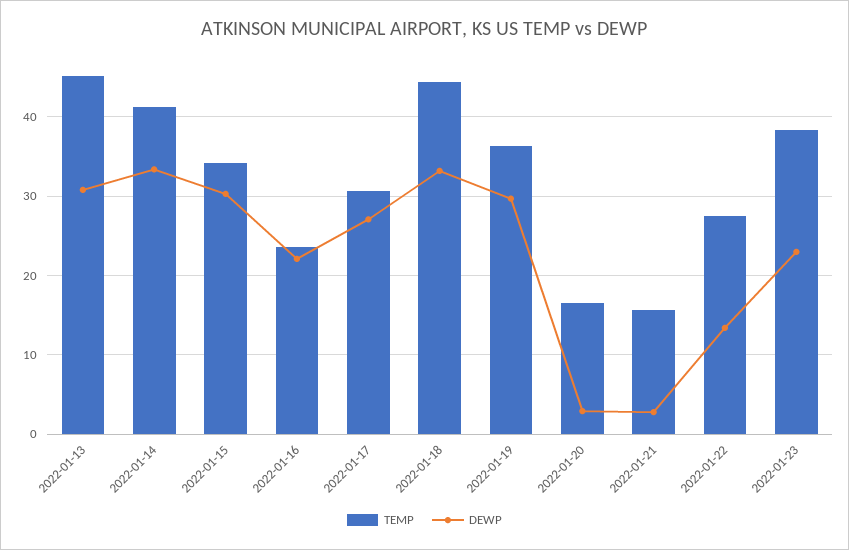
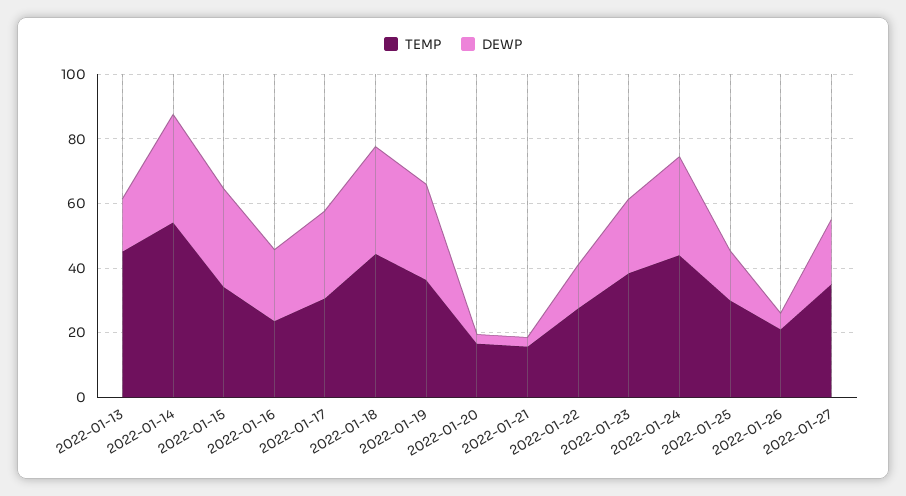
DEWP, 2022-01-13: 31 -> 15
TEMP, 2022-01-14: 41 -> 55
TEMP, 2022-01-24: none -> 45
DEWP, 2022-01-24: none -> 30
TEMP, 2022-01-25: none -> 30
DEWP, 2022-01-25: none -> 15
TEMP, 2022-01-26: none -> 20
DEWP, 2022-01-26: none -> 5
TEMP, 2022-01-27: none -> 35
DEWP, 2022-01-27: none -> 20

